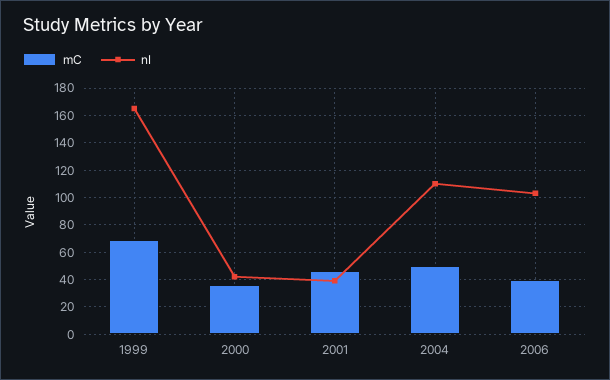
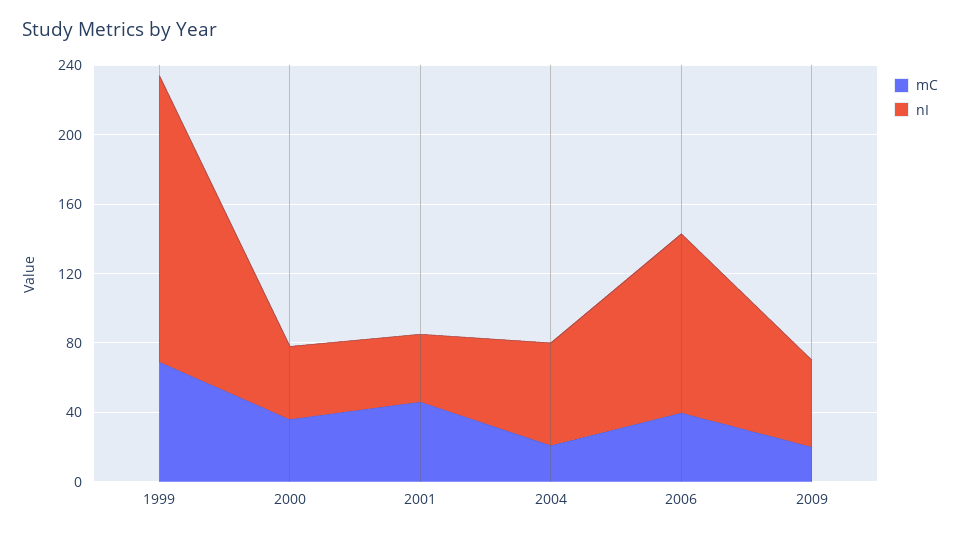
mC, 2004: 50 -> 20
nI, 2004: 110 -> 60
mC, 2009: none -> 20
nI, 2009: none -> 50

